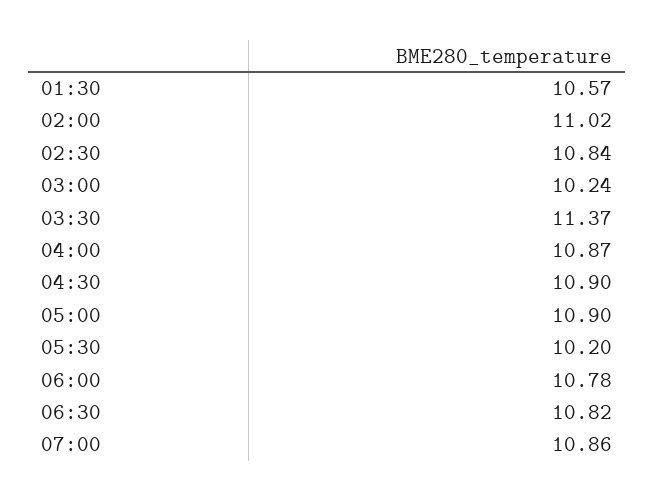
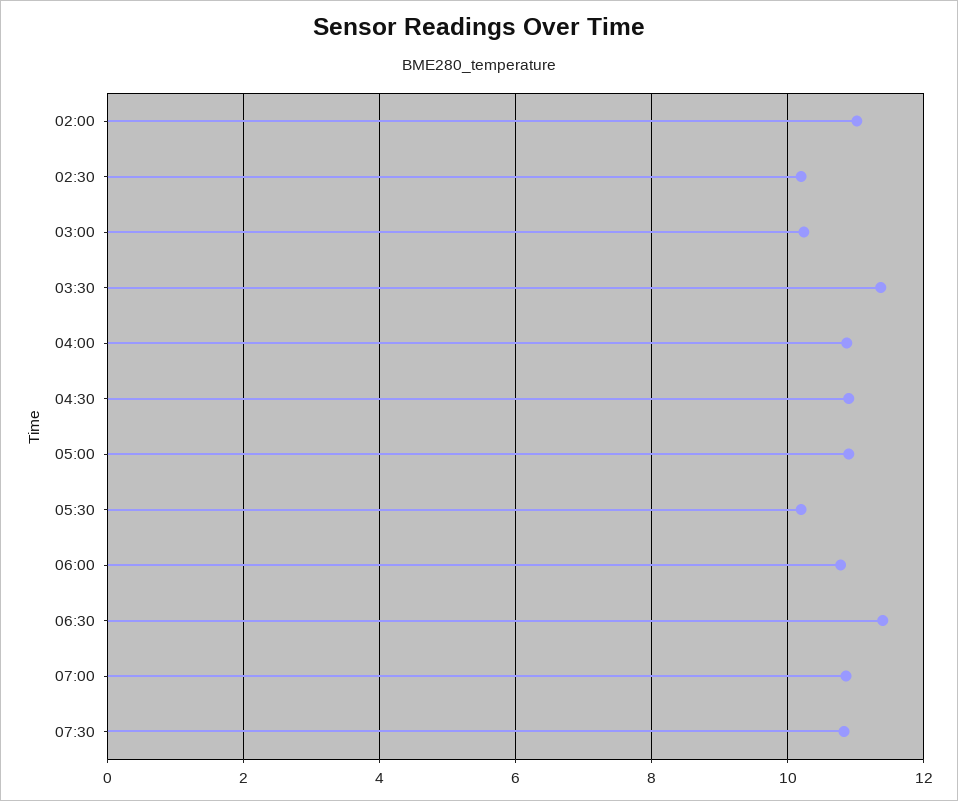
01:30: 10.57 -> none
02:30: 10.84 -> 10.2
06:30: 10.82 -> 11.4
07:30: none -> 10.8

